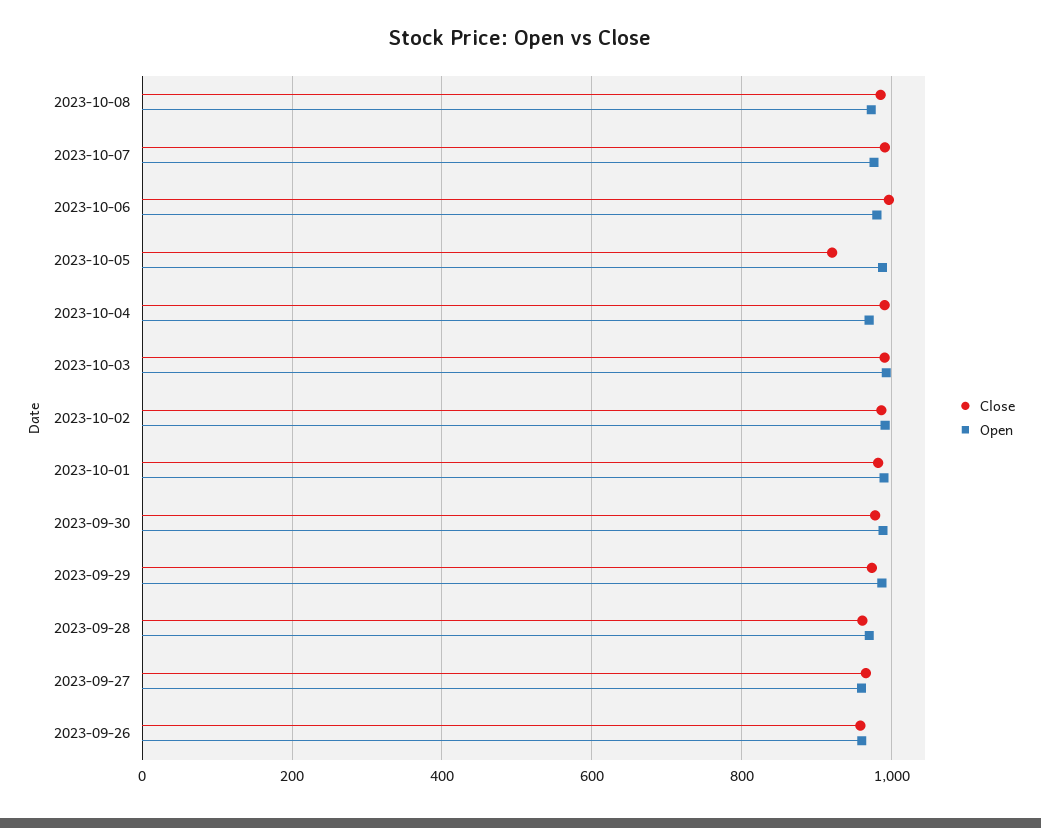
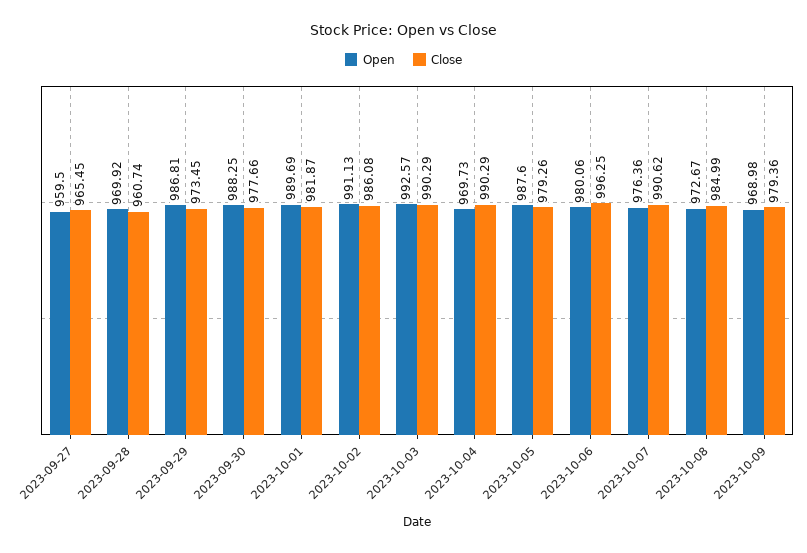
Close, 2023-10-05: 920 -> 979.26
Close, 2023-09-26: 960 -> none
Open, 2023-09-26: 960 -> none
Open, 2023-10-09: none -> 968.98
Close, 2023-10-09: none -> 979.36

